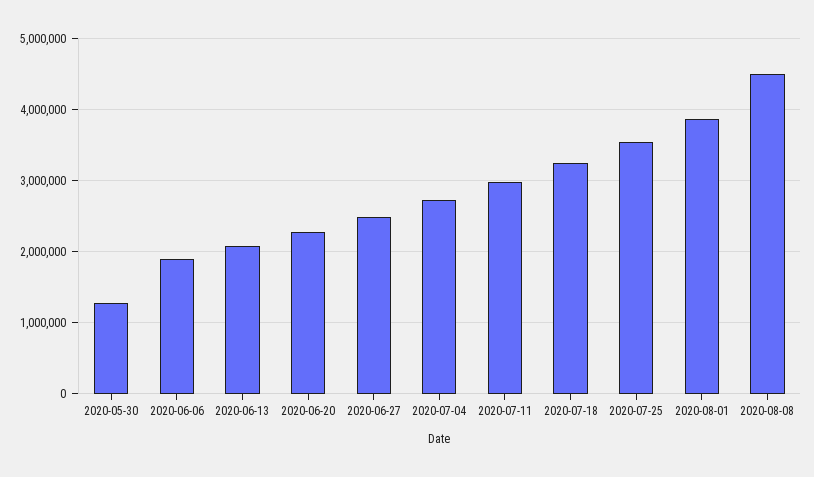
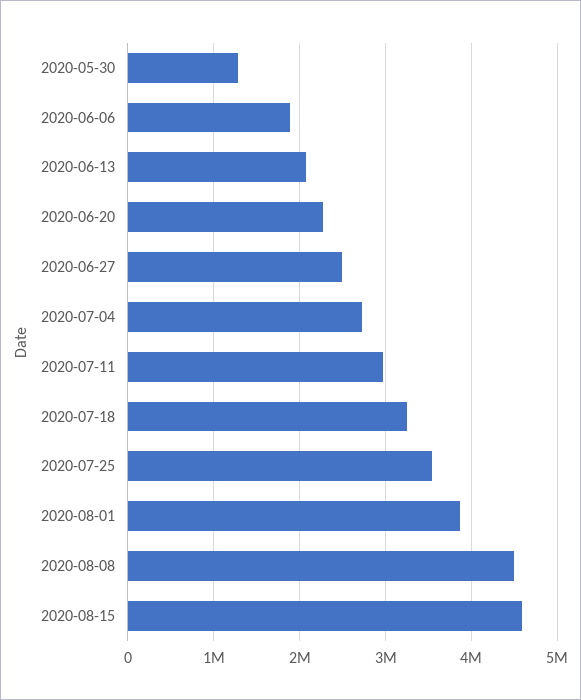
2020-08-15: none -> 4600000

